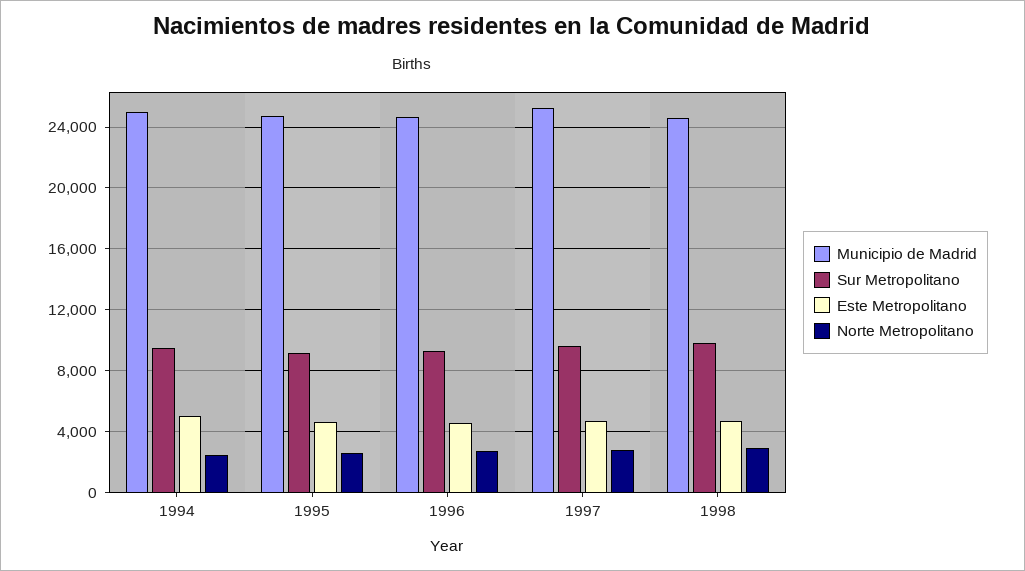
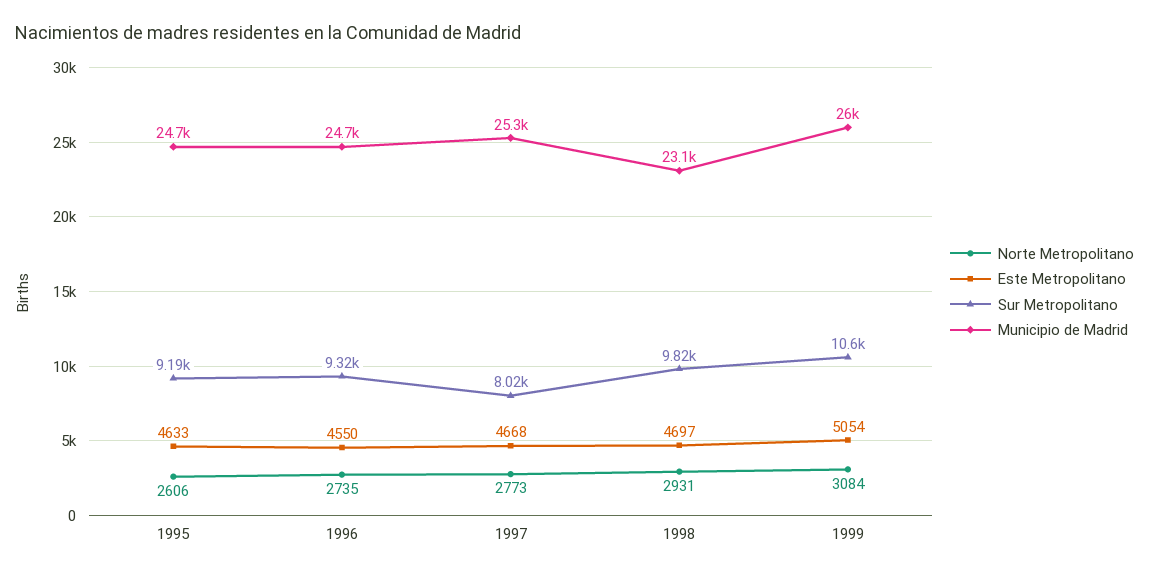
Municipio de Madrid, 1994: 25000 -> none
Sur Metropolitano, 1994: 9500 -> none
Este Metropolitano, 1994: 5000 -> none
Norte Metropolitano, 1994: 2500 -> none
Sur Metropolitano, 1997: 9500 -> 8020
Municipio de Madrid, 1998: 24500 -> 23100
Norte Metropolitano, 1999: none -> 3084
Este Metropolitano, 1999: none -> 5054
Sur Metropolitano, 1999: none -> 10600
Municipio de Madrid, 1999: none -> 26000

